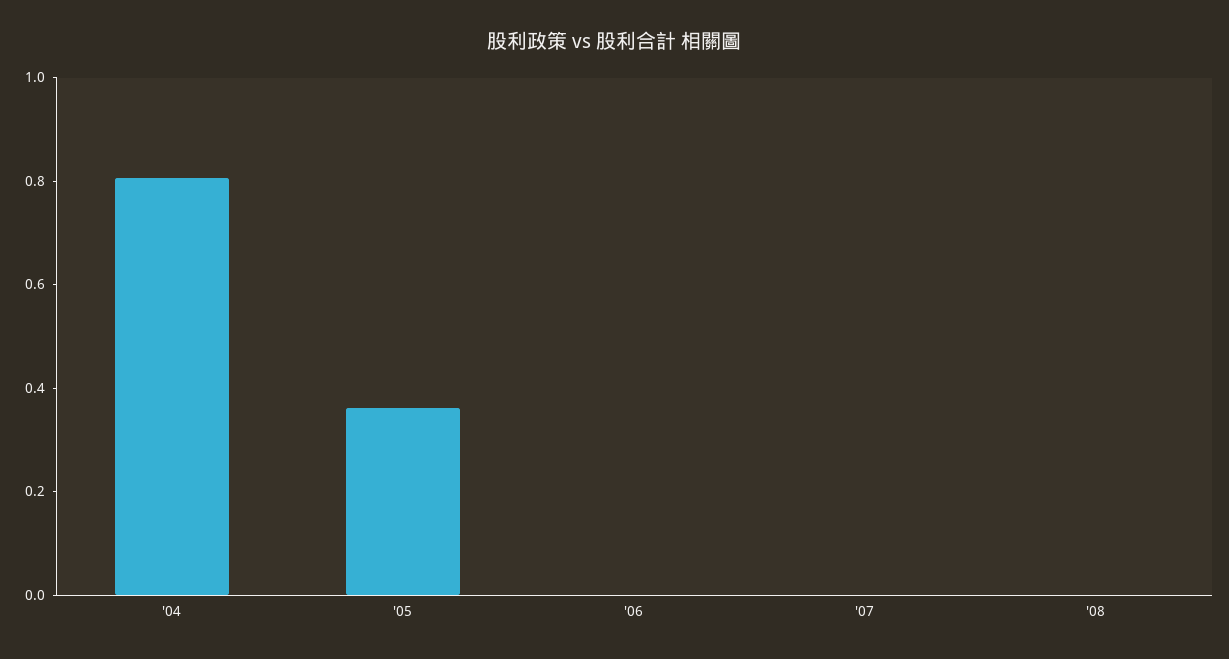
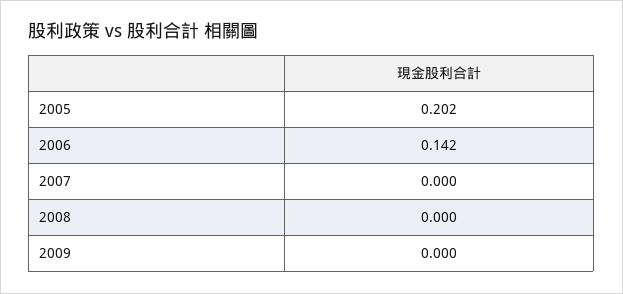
'04: 0.8 -> none
'05: 0.35 -> 0.202
'06: 0 -> 0.142
2009: none -> 0

